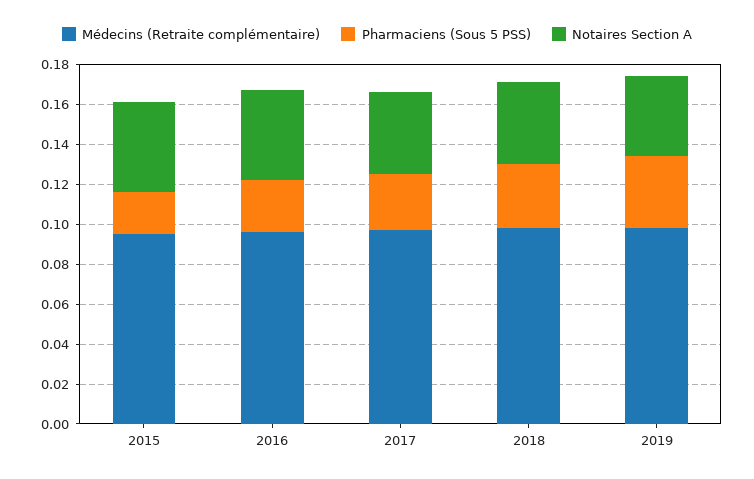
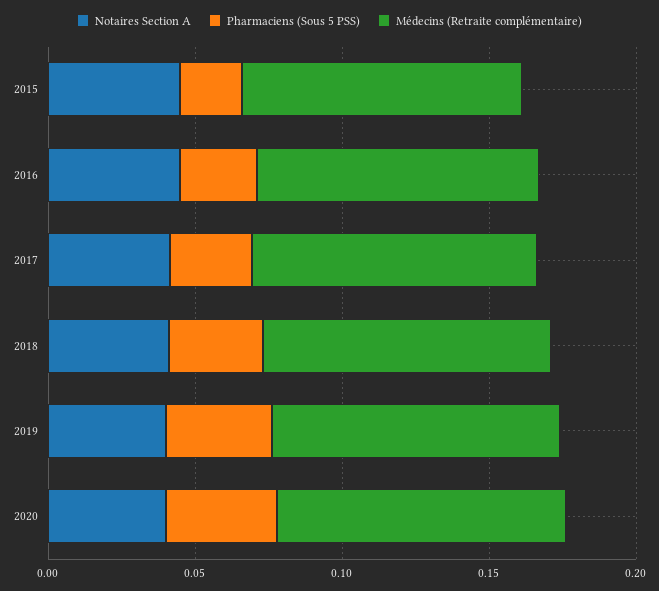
Notaires Section A, 2020: none -> 0.04
Pharmaciens (Sous 5 PSS), 2020: none -> 0.04
Médecins (Retraite complémentaire), 2020: none -> 0.1

